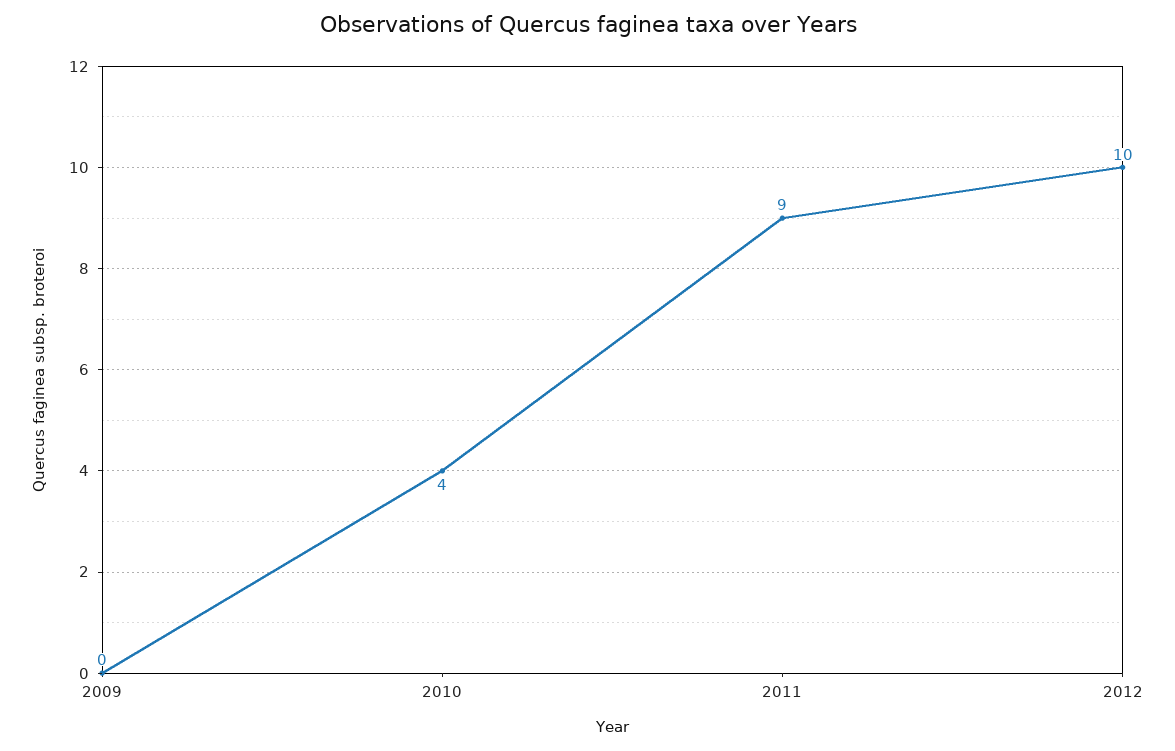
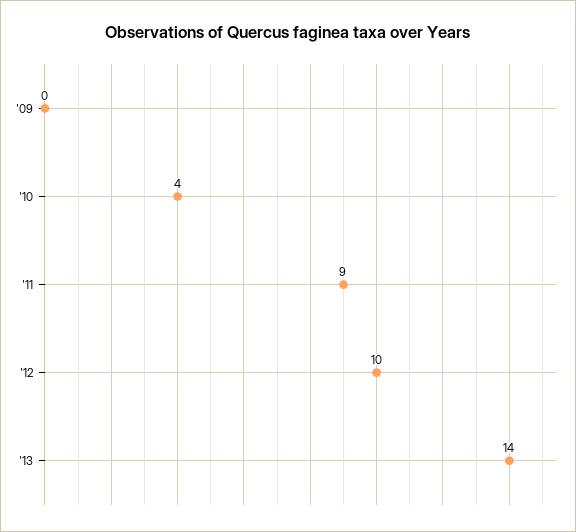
'13: none -> 14

